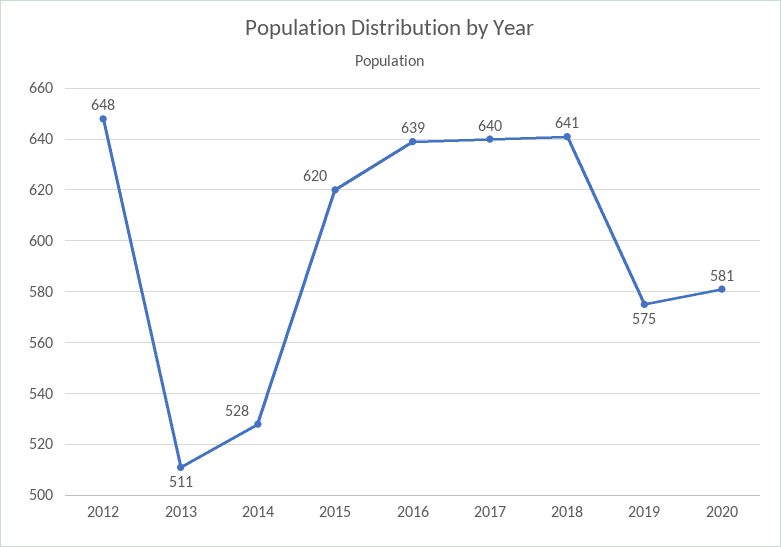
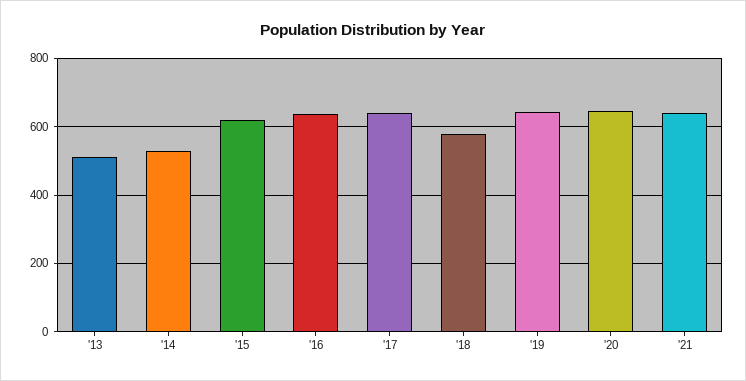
2012: 648 -> none
2018: 641 -> 580
2019: 575 -> 640
2020: 581 -> 640
'21: none -> 640

